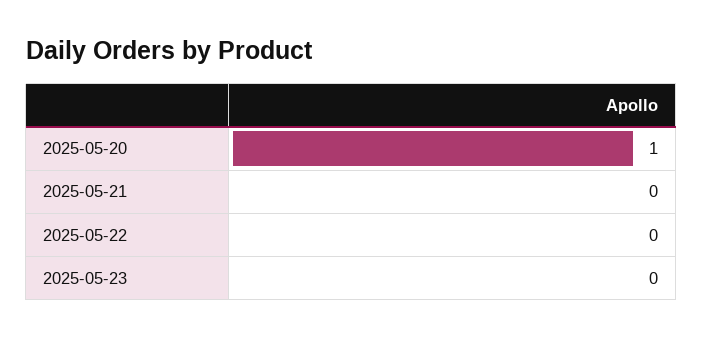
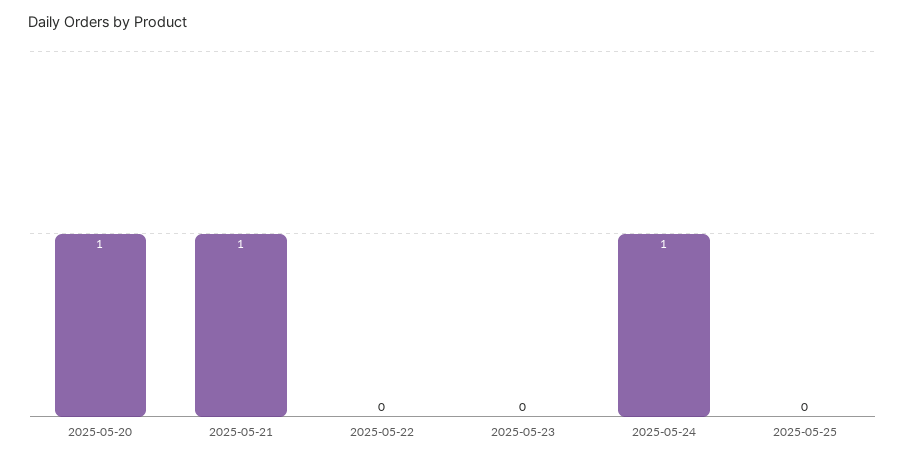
2025-05-21: 0 -> 1
2025-05-24: none -> 1
2025-05-25: none -> 0

